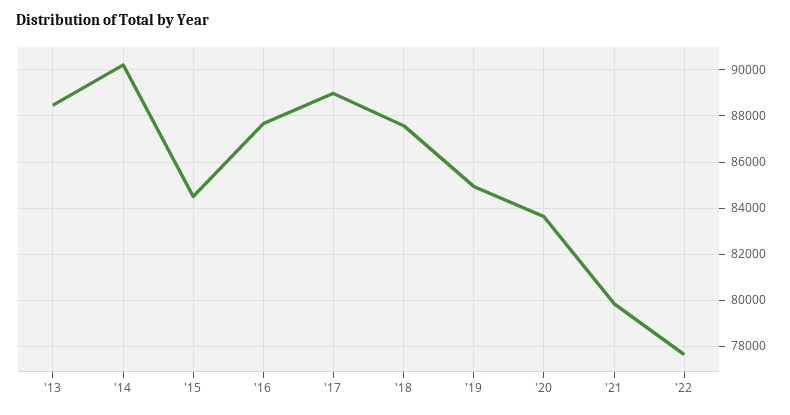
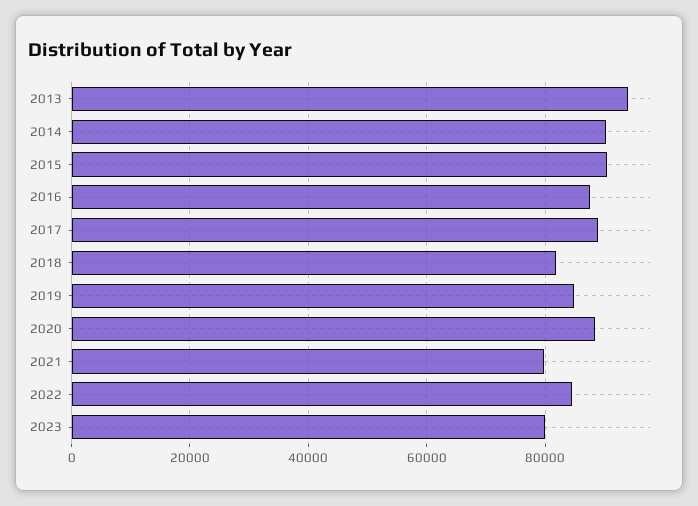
'13: 88500 -> 94000
'15: 84500 -> 90000
'18: 87500 -> 82000
'20: 83500 -> 88000
'22: 77500 -> 84000
2023: none -> 80000

